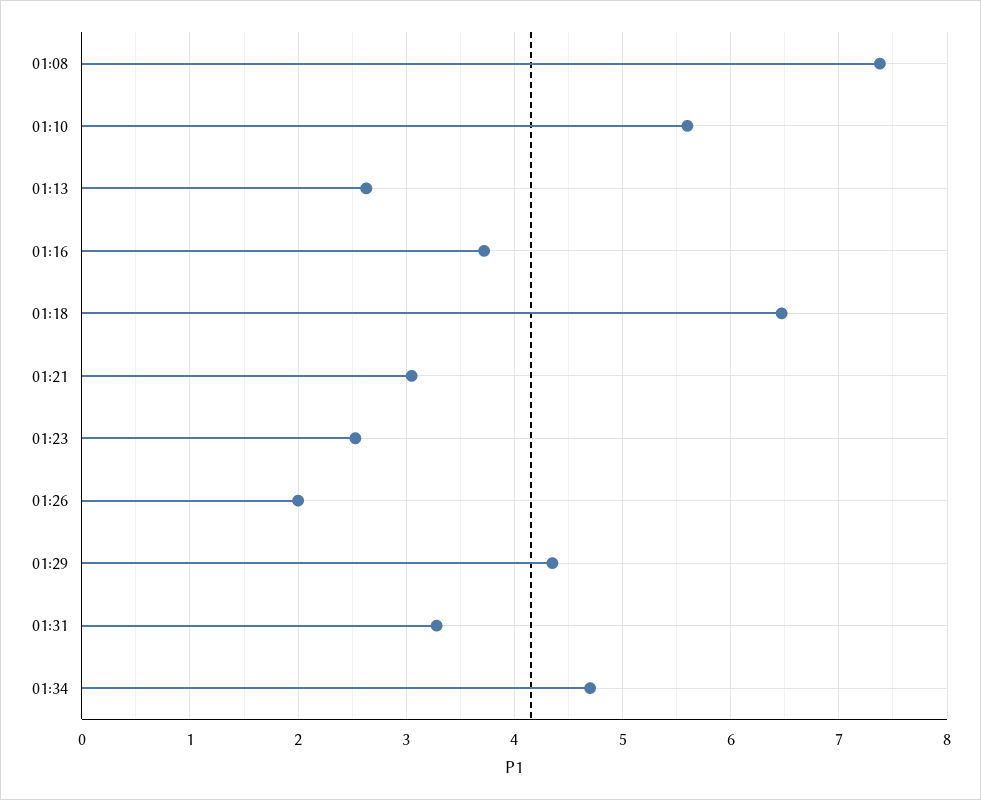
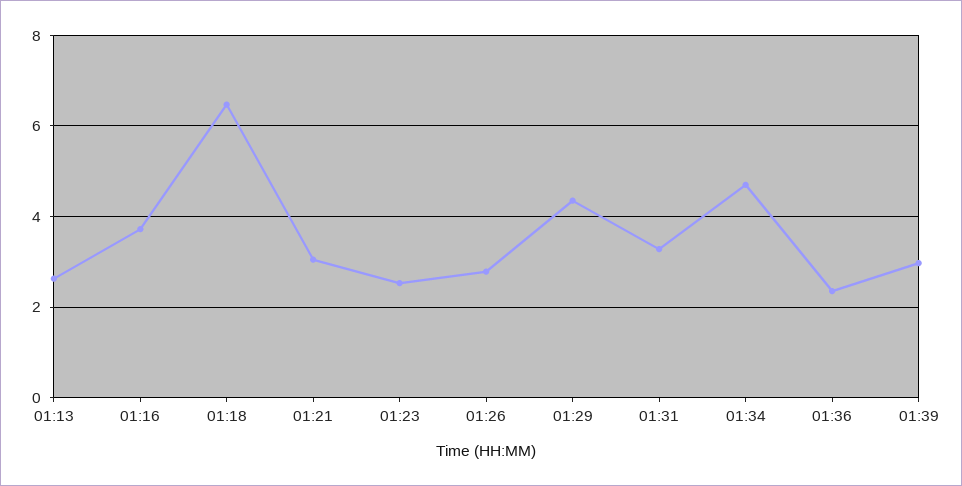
01:08: 7.4 -> none
01:10: 5.6 -> none
01:26: 2 -> 2.8
01:36: none -> 2.4
01:39: none -> 3

